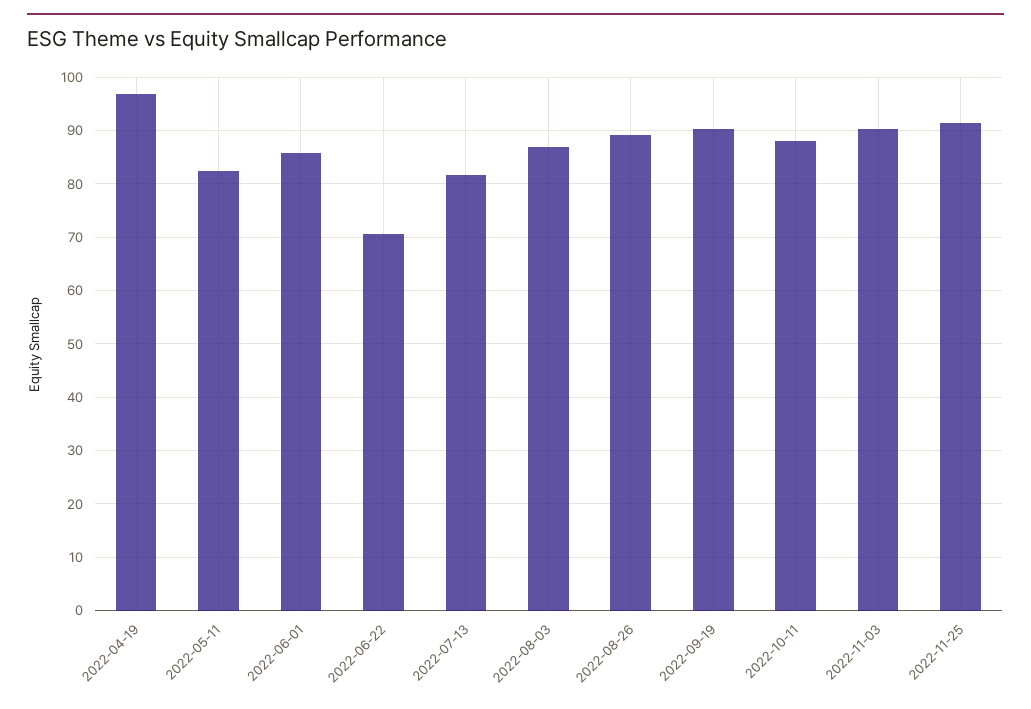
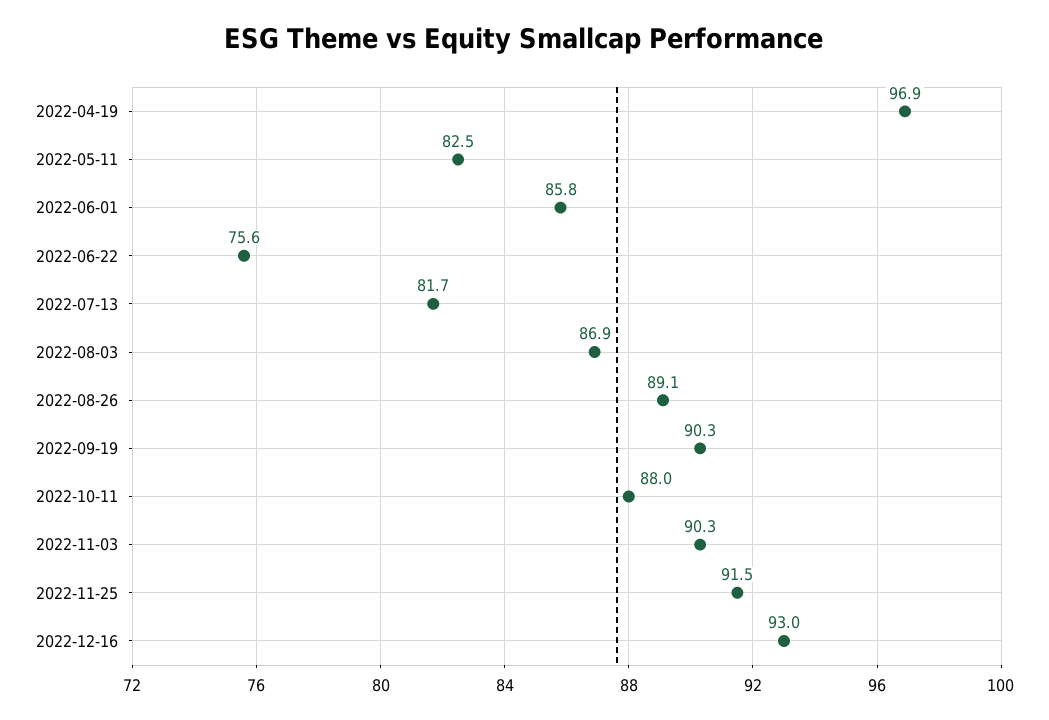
2022-06-22: 70 -> 75.6
2022-12-16: none -> 93

